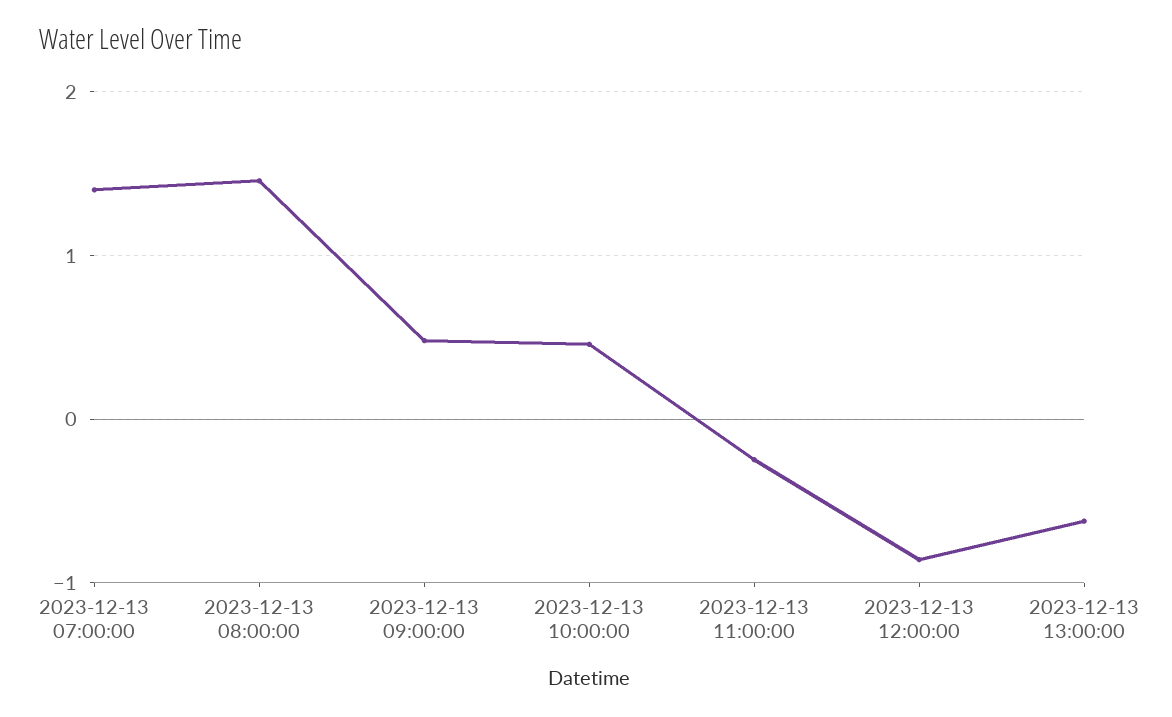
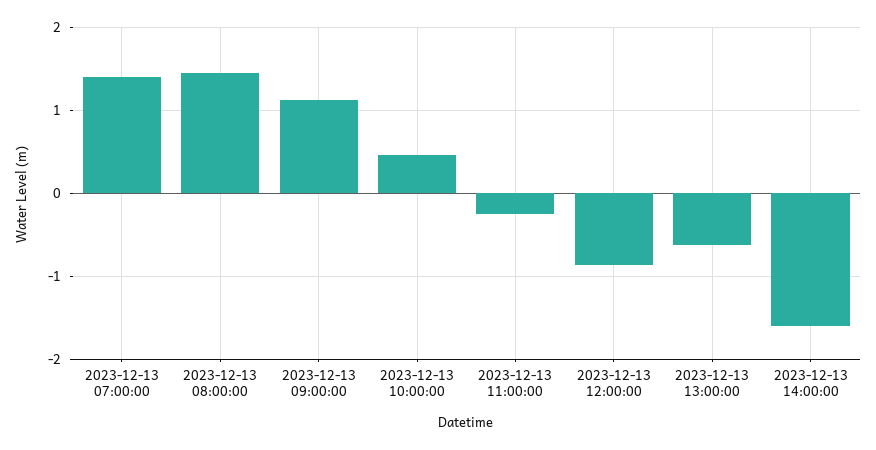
2023-12-13 09:00:00: 0.5 -> 1.1
2023-12-13 14:00:00: none -> -1.6

